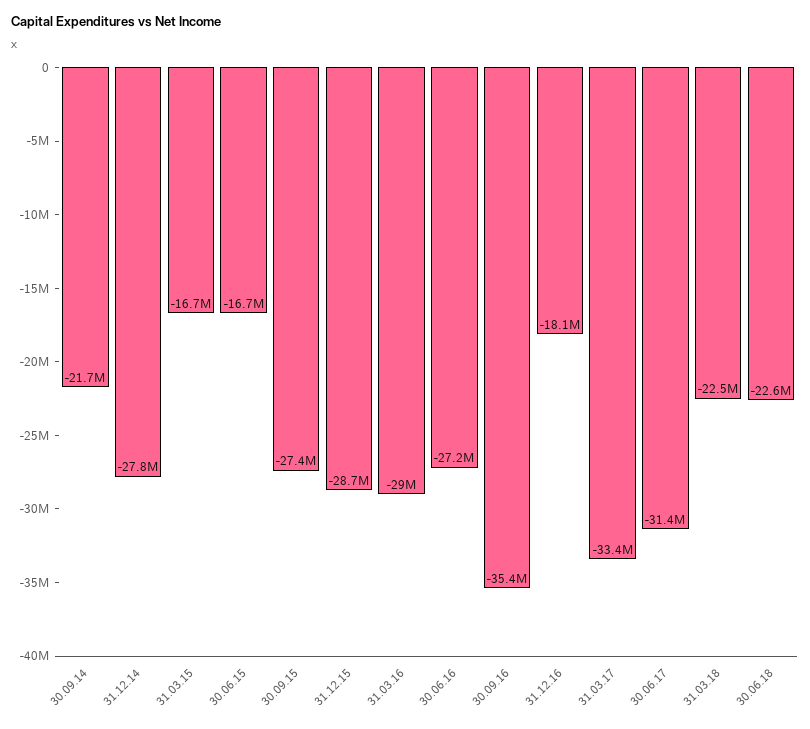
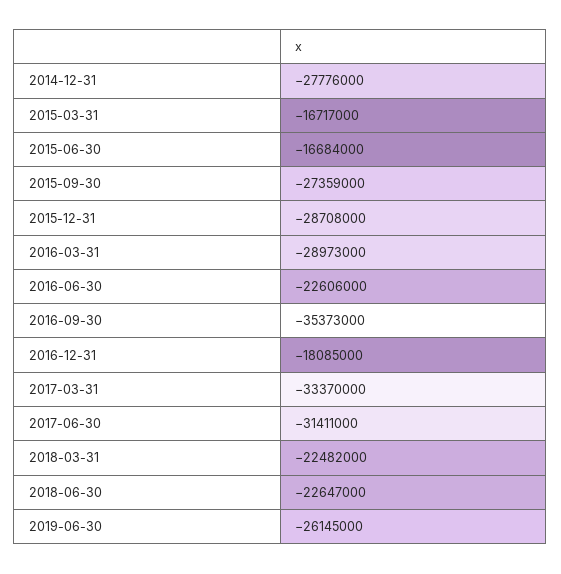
30.09.14: -21700000 -> none
30.06.16: -27200000 -> -22606000
2019-06-30: none -> -26145000

